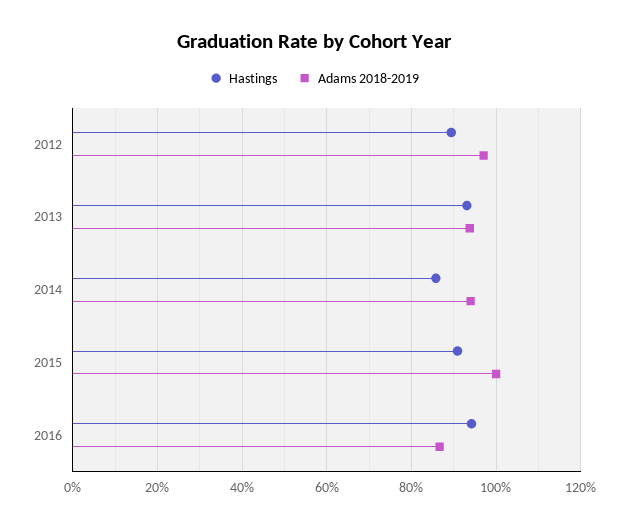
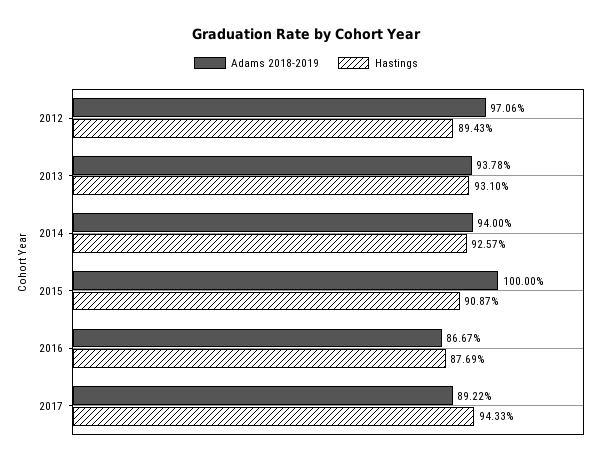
Hastings, 2014: 86 -> 92.57
Hastings, 2016: 94 -> 87.69
Adams 2018-2019, 2017: none -> 89.22
Hastings, 2017: none -> 94.33

